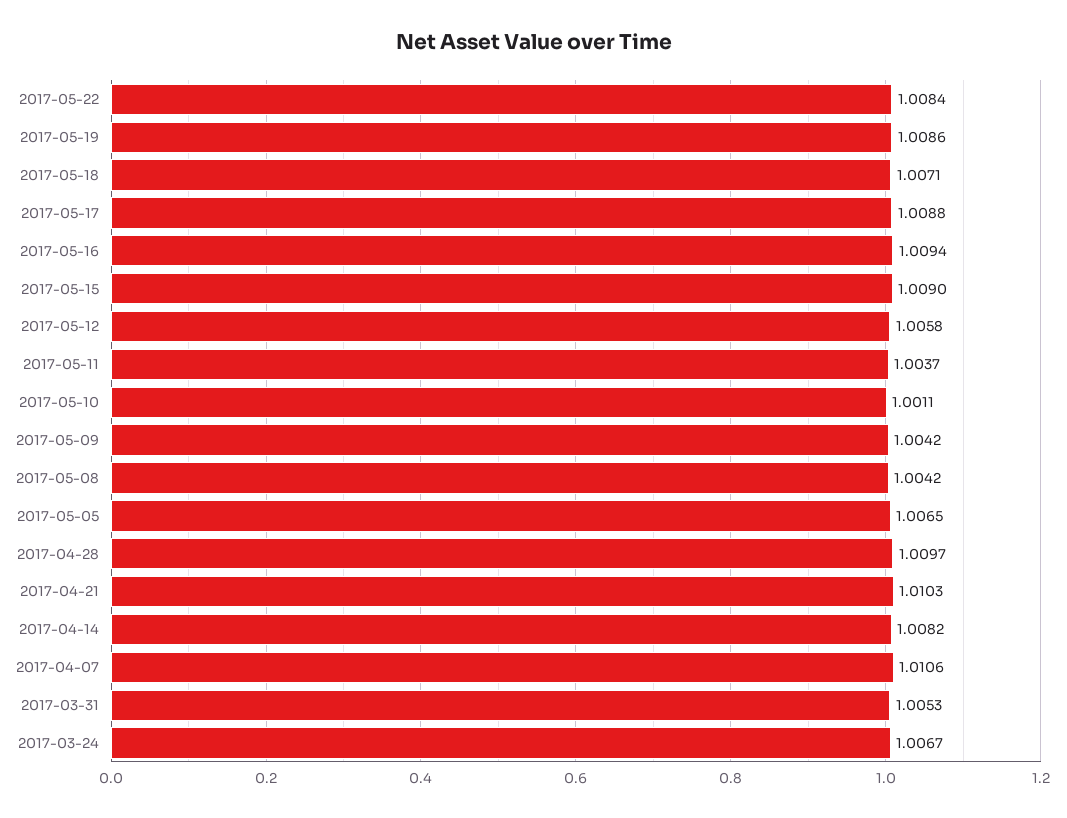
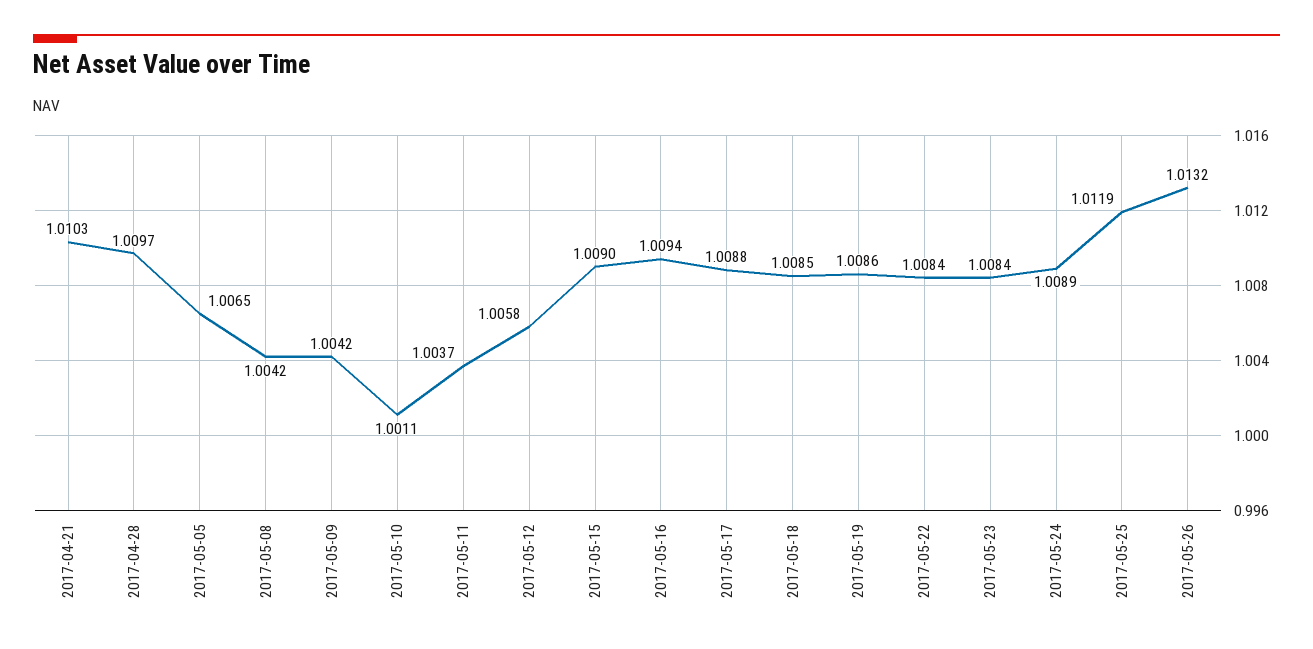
2017-05-18: 1.0071 -> 1.0085
2017-04-14: 1.0082 -> none
2017-04-07: 1.0106 -> none
2017-03-31: 1.0053 -> none
2017-03-24: 1.0067 -> none
2017-05-23: none -> 1.0084
2017-05-24: none -> 1.0089
2017-05-25: none -> 1.0119
2017-05-26: none -> 1.0132

